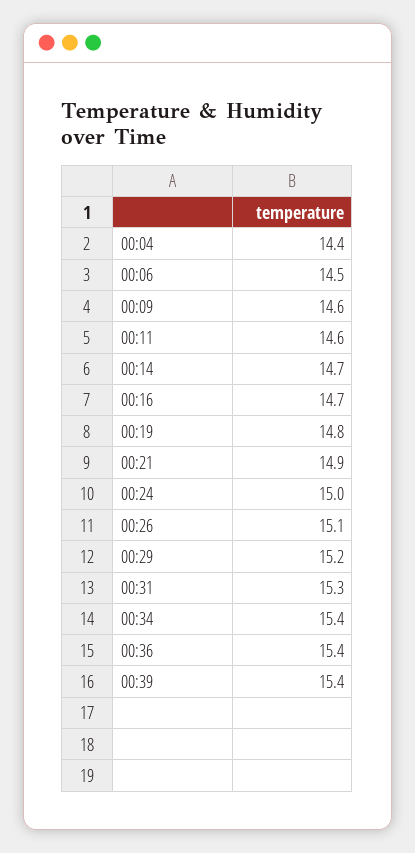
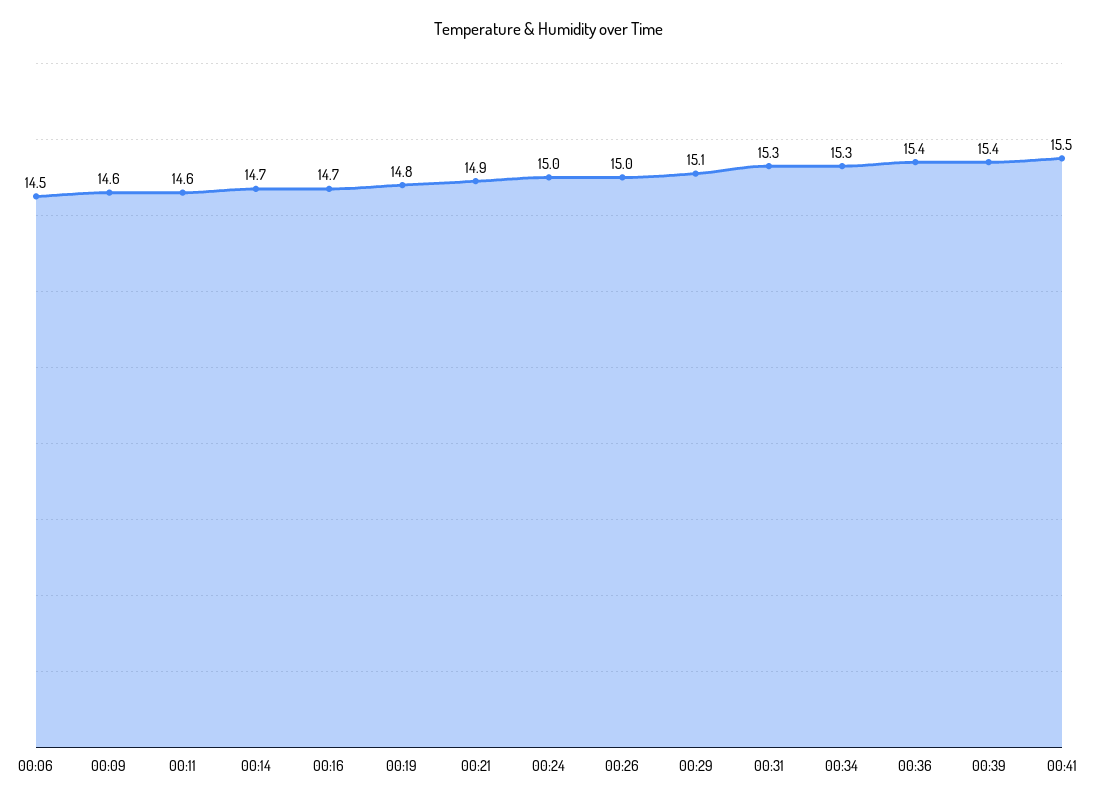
00:04: 14.4 -> none
00:26: 15.1 -> 15
00:29: 15.2 -> 15.1
00:34: 15.4 -> 15.3
00:41: none -> 15.5

